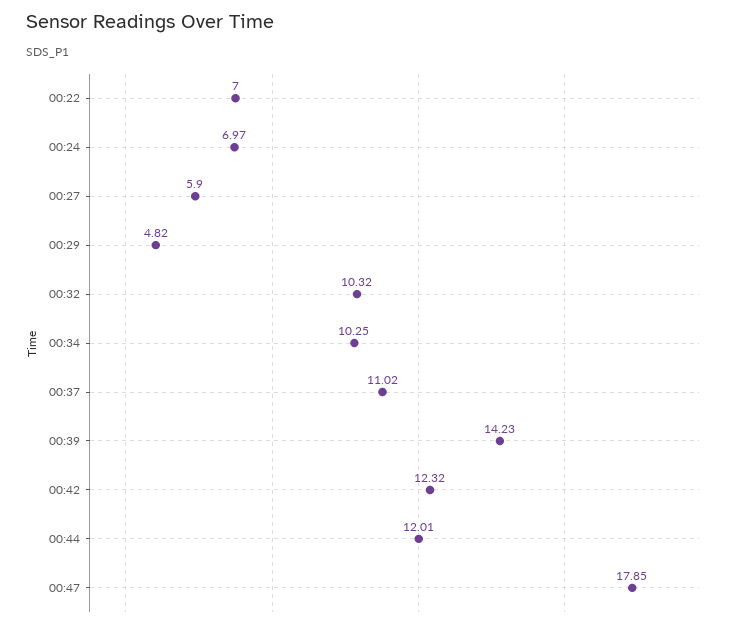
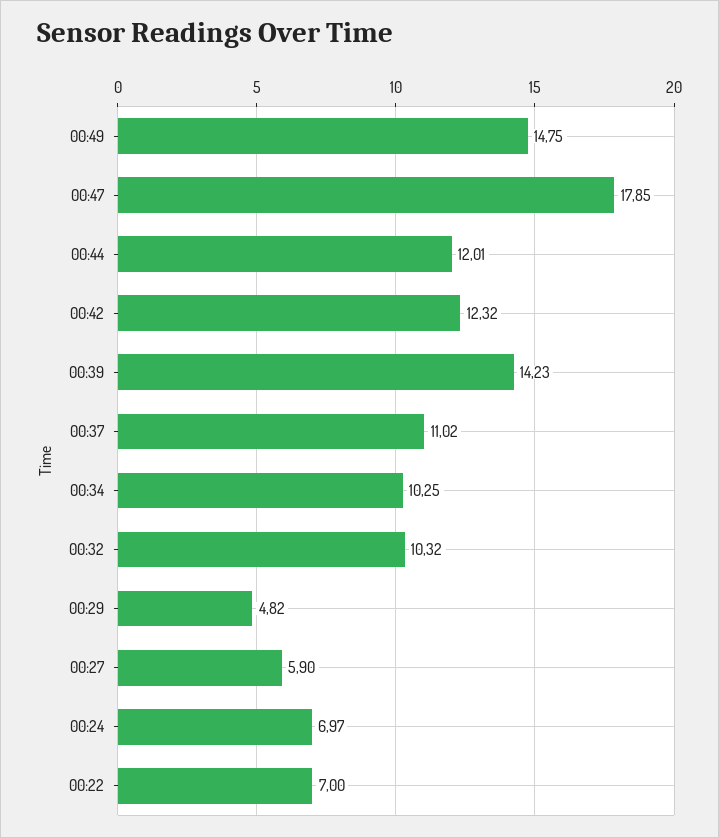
00:49: none -> 14.75

